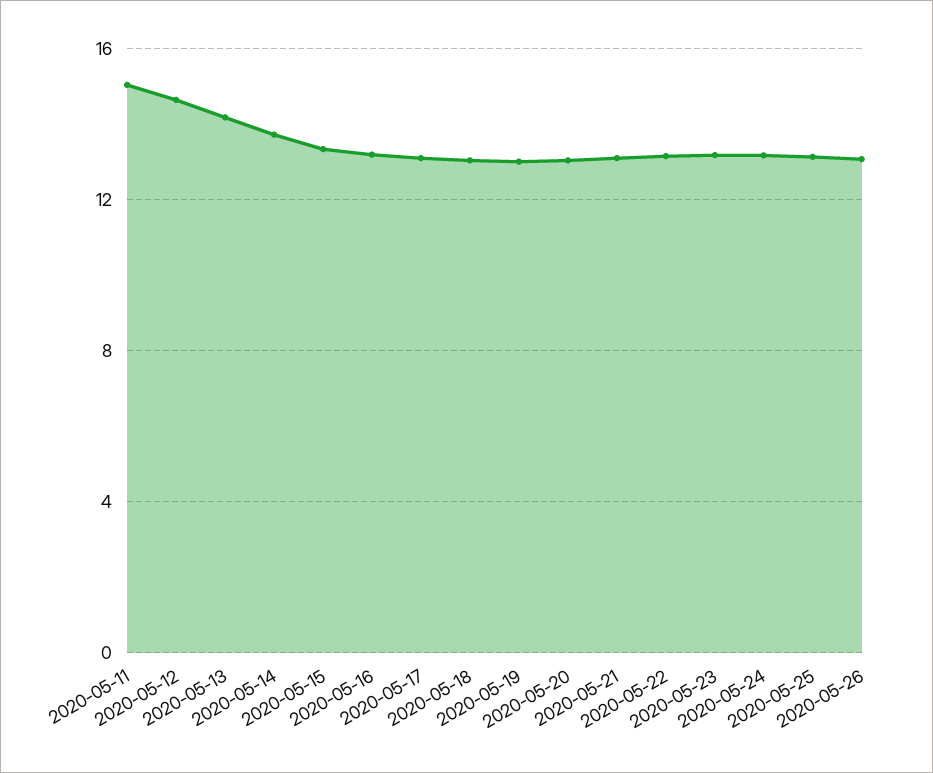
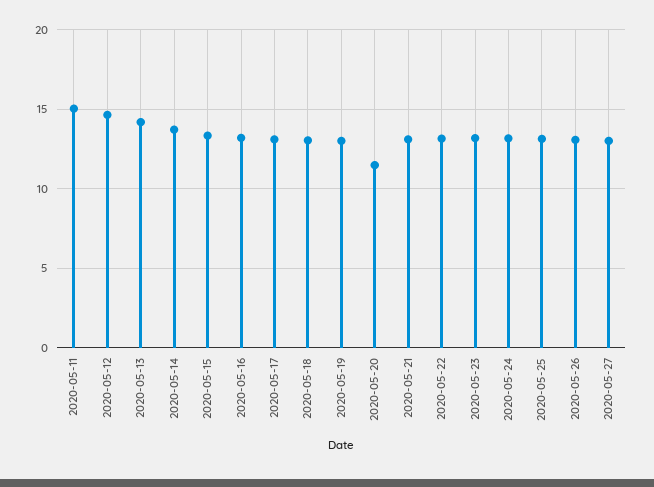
2020-05-20: 13 -> 11.5
2020-05-27: none -> 13

